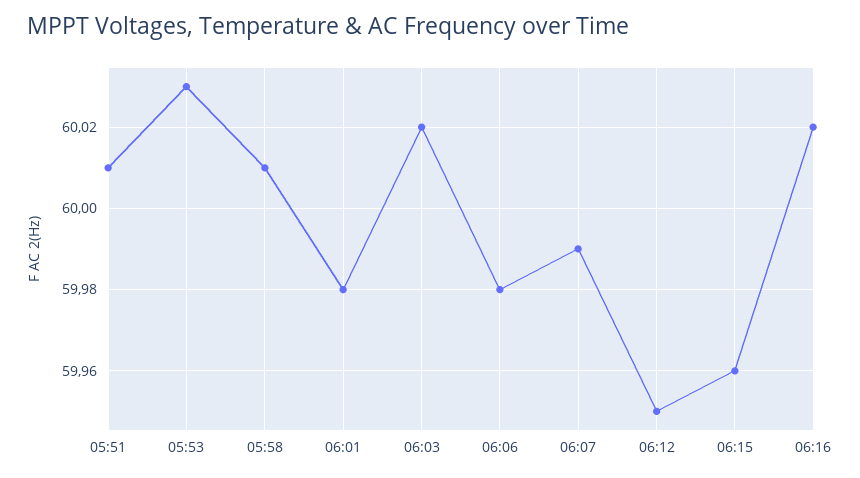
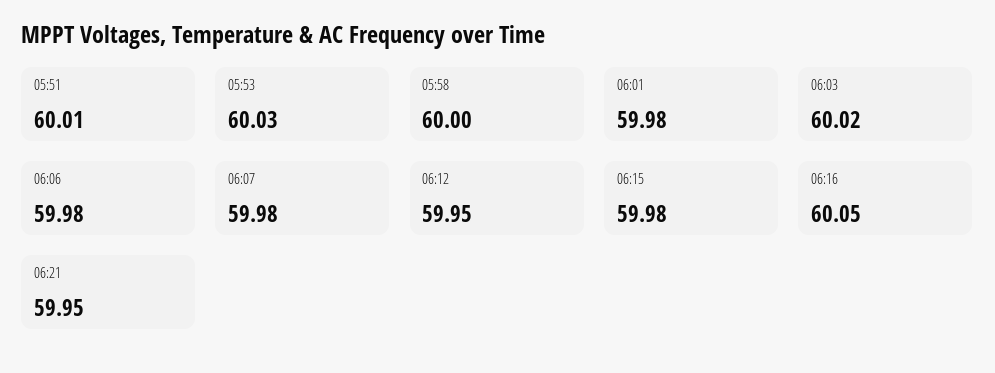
05:58: 60.01 -> 60
06:07: 59.99 -> 59.98
06:15: 59.96 -> 59.98
06:16: 60.02 -> 60.05
06:21: none -> 59.95

